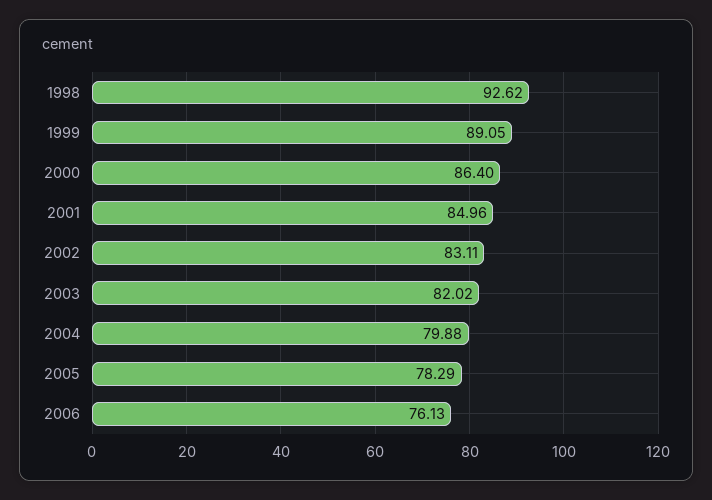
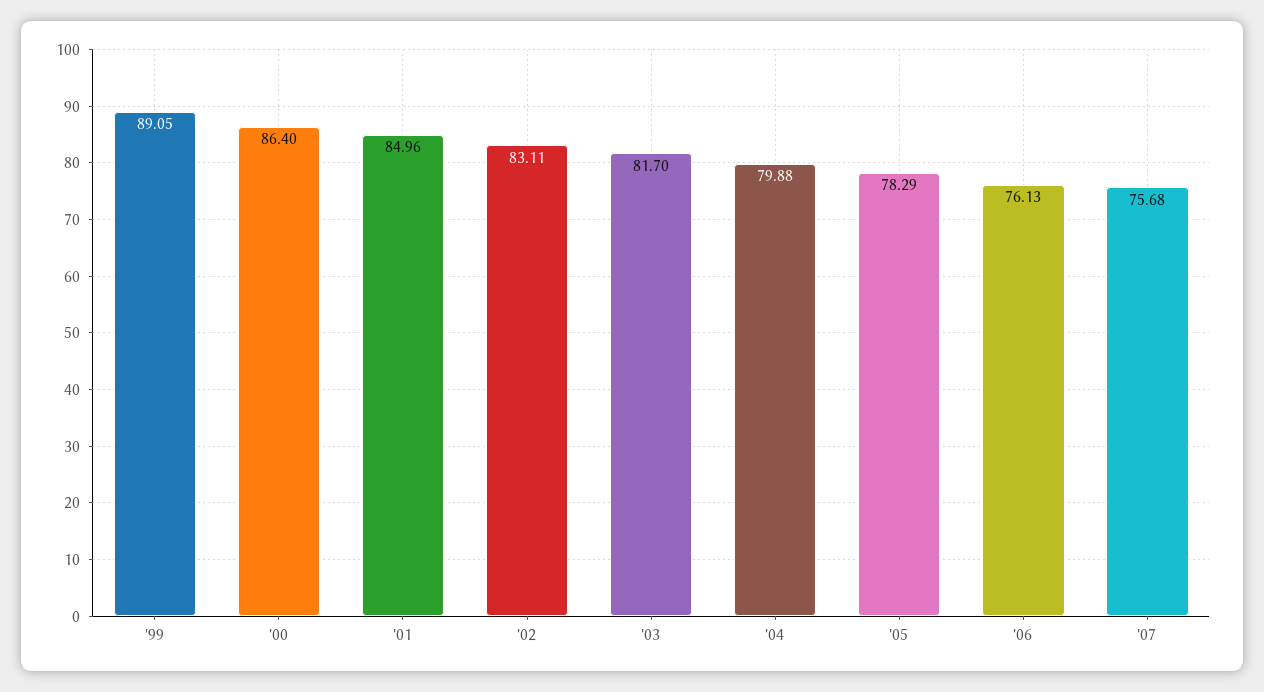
1998: 92.62 -> none
2003: 82.02 -> 81.7
'07: none -> 75.68

